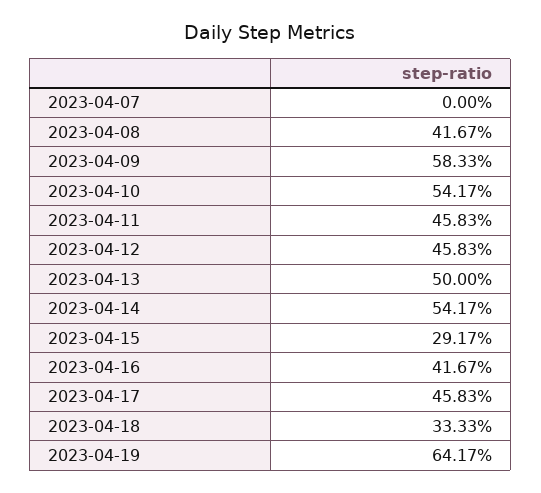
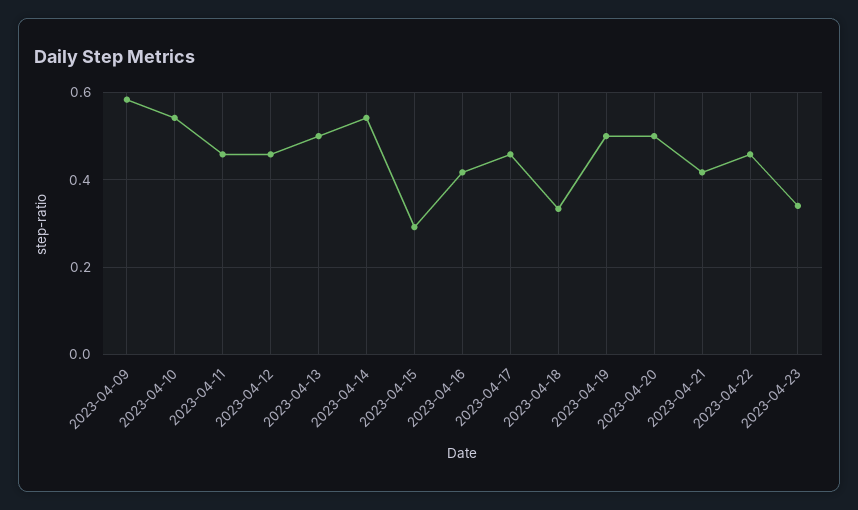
2023-04-07: 0 -> none
2023-04-08: 0.4167 -> none
2023-04-19: 0.6417 -> 0.5
2023-04-20: none -> 0.5
2023-04-21: none -> 0.42
2023-04-22: none -> 0.46
2023-04-23: none -> 0.34

